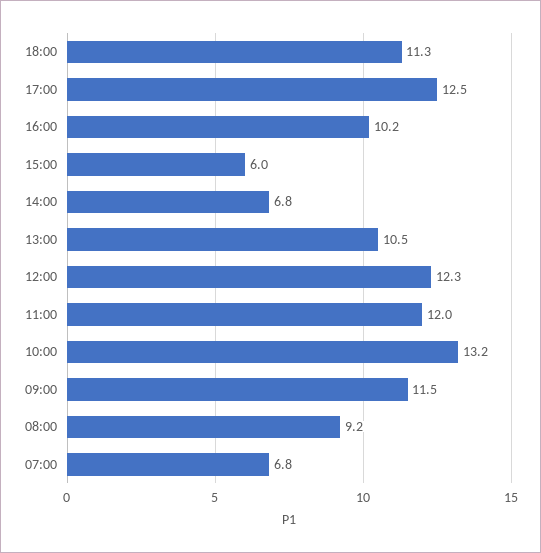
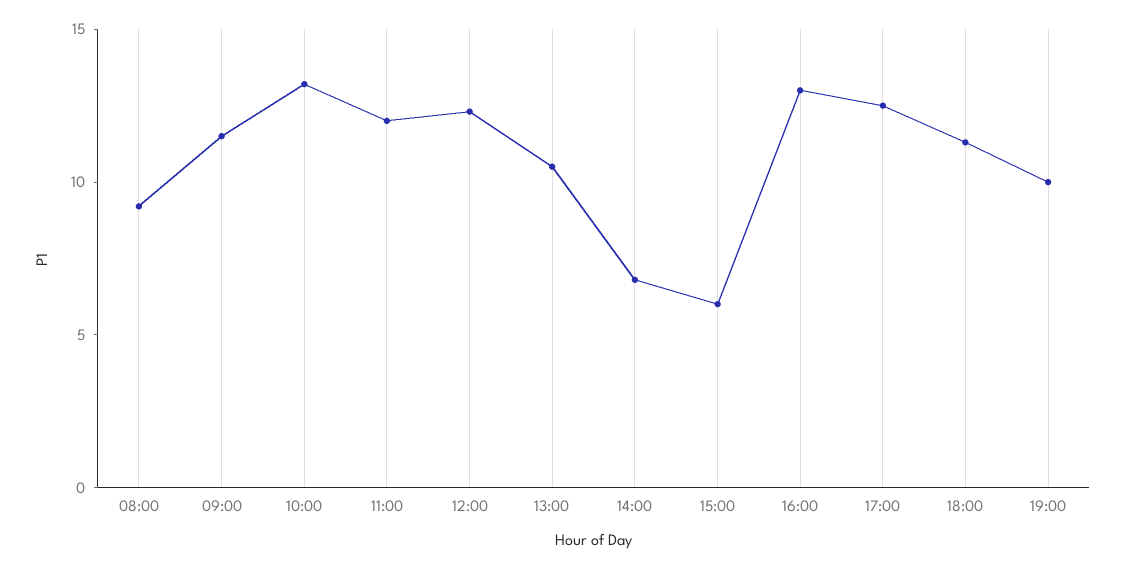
16:00: 10.2 -> 13
07:00: 6.8 -> none
19:00: none -> 10

